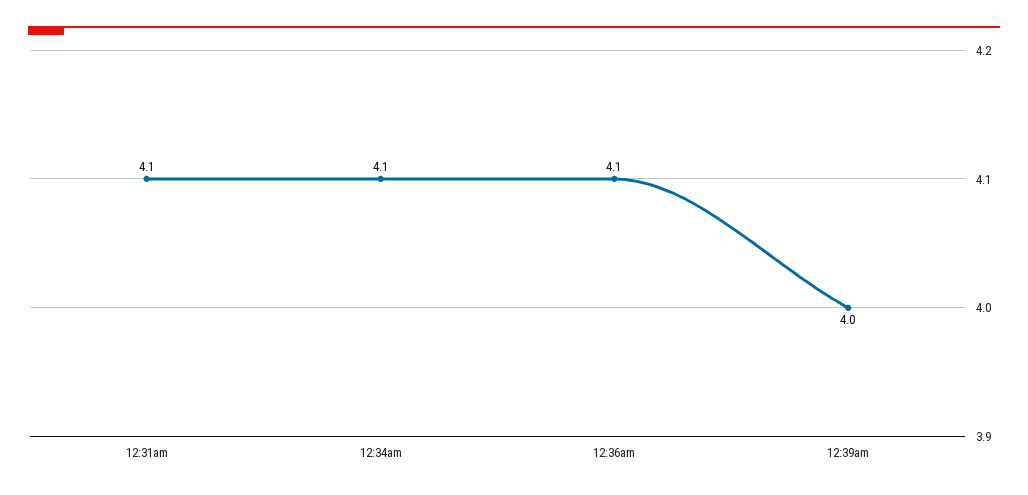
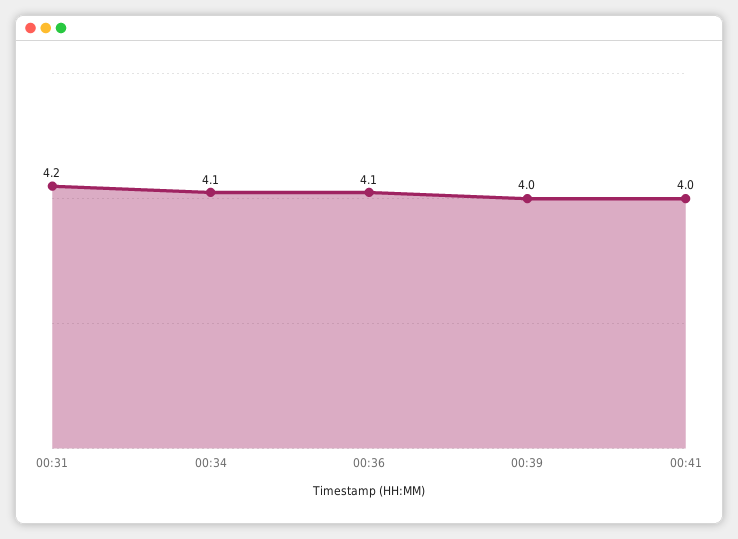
12:31am: 4.1 -> 4.2
00:41: none -> 4

